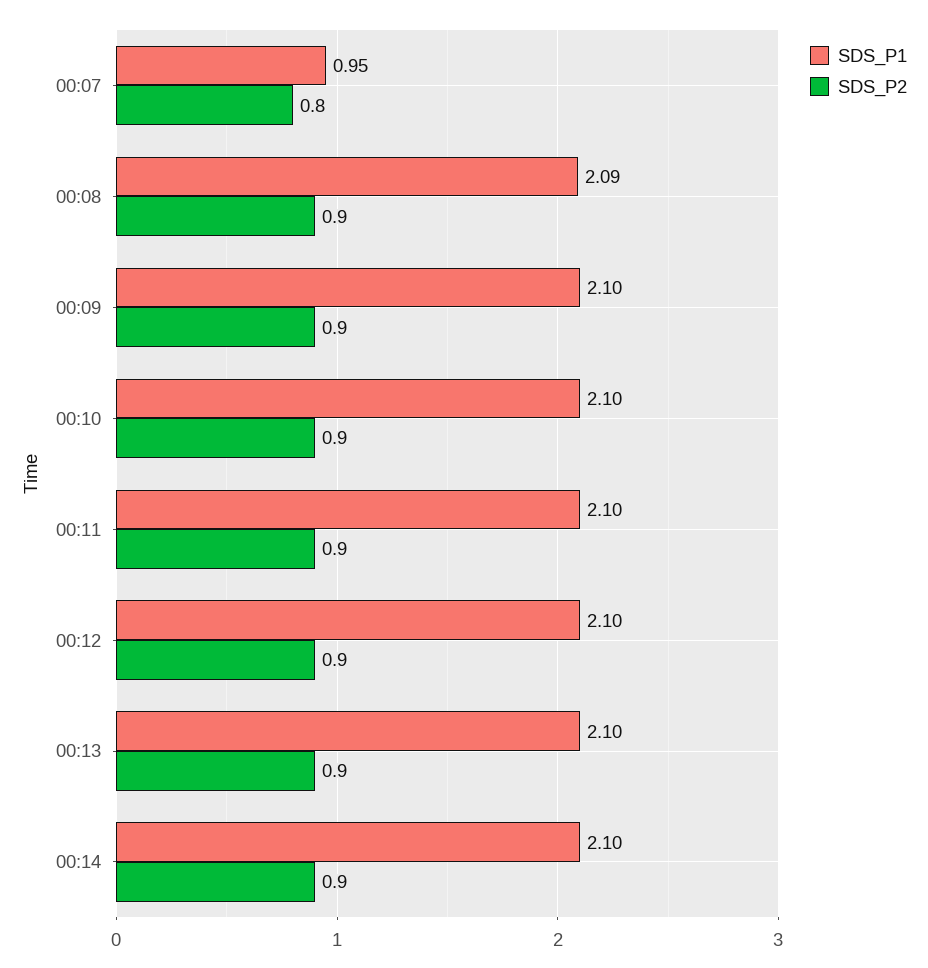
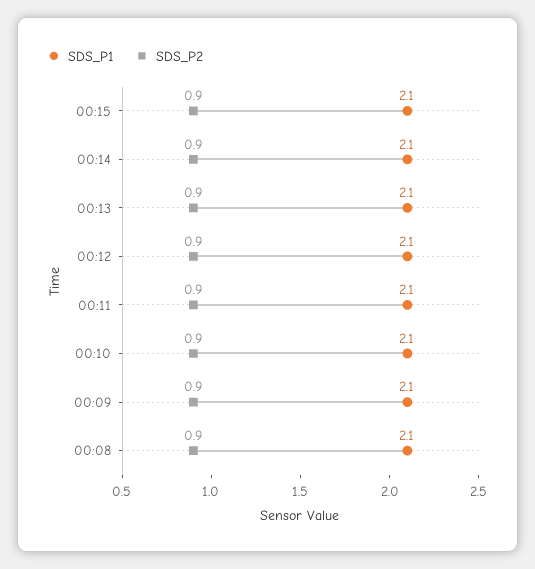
SDS_P1, 00:07: 0.95 -> none
SDS_P2, 00:07: 0.8 -> none
SDS_P1, 00:08: 2.09 -> 2.1
SDS_P1, 00:15: none -> 2.1
SDS_P2, 00:15: none -> 0.9

